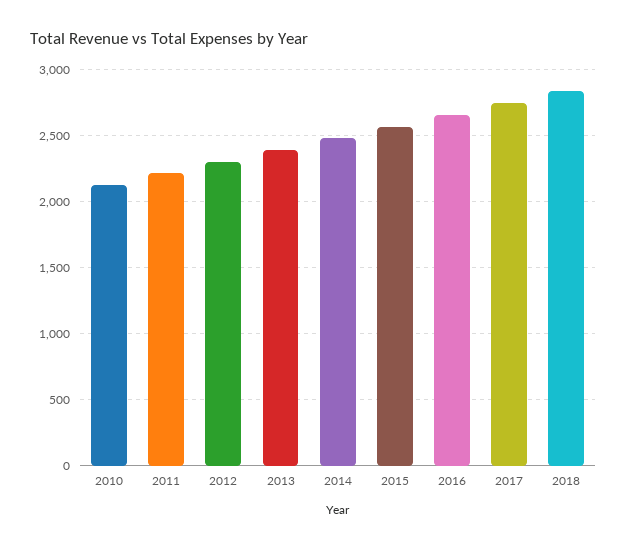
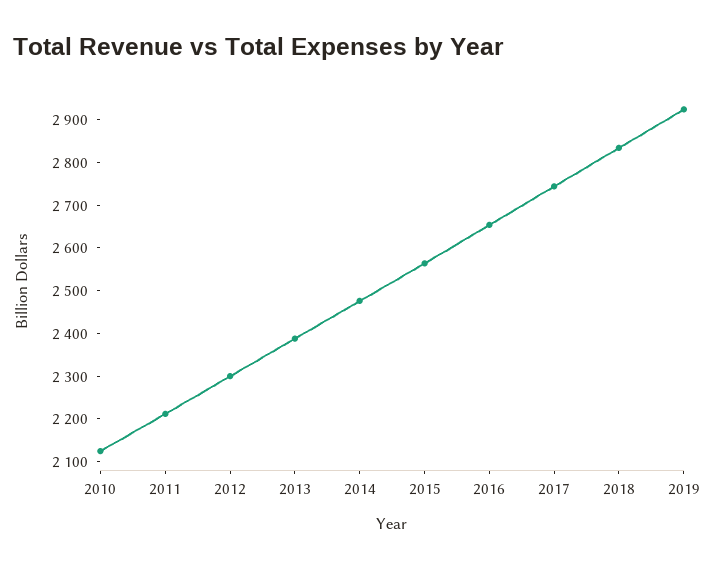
2019: none -> 2920

